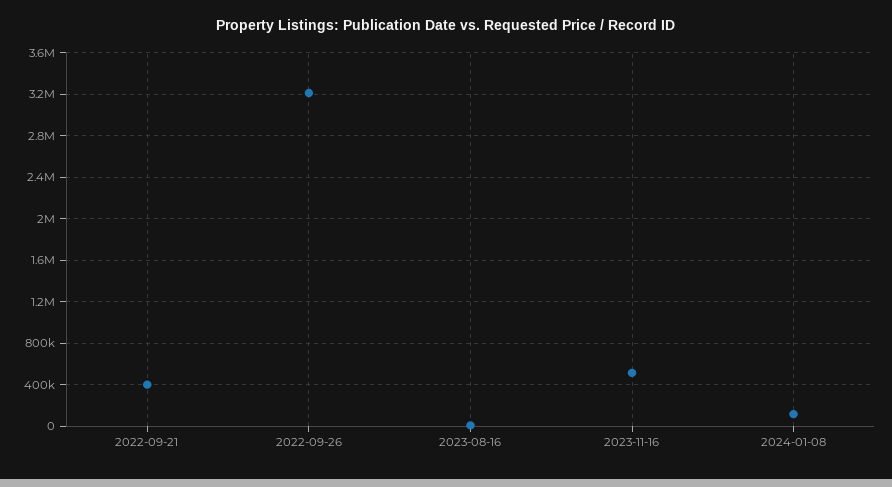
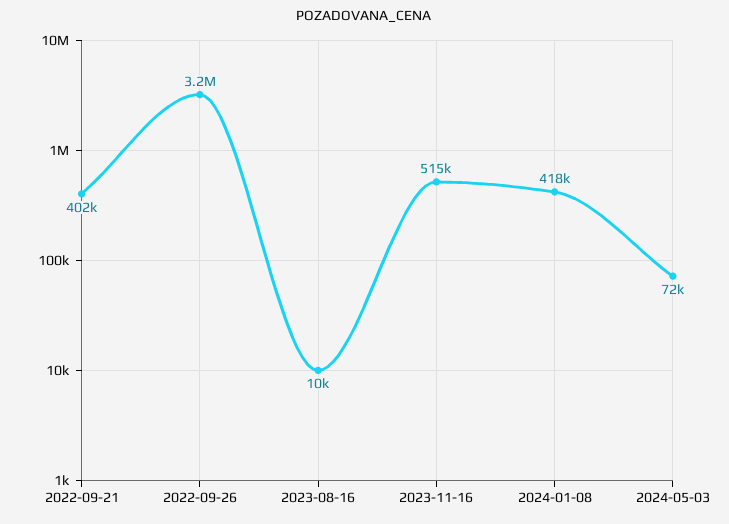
2024-01-08: 100000 -> 418000
2024-05-03: none -> 72000

